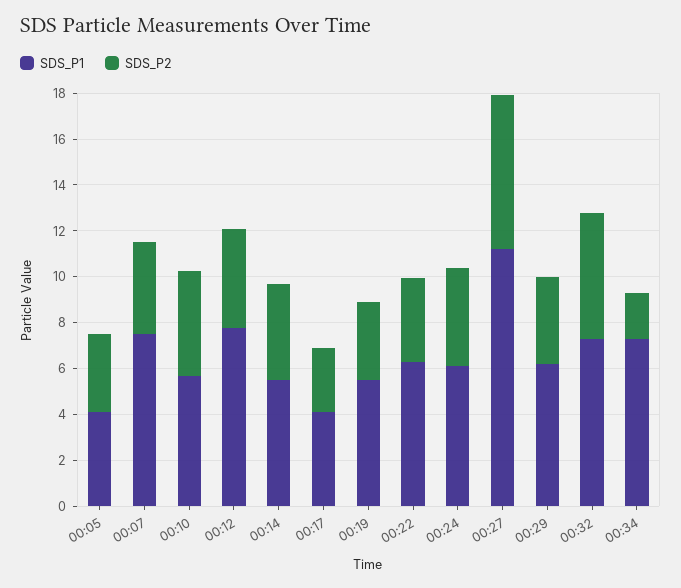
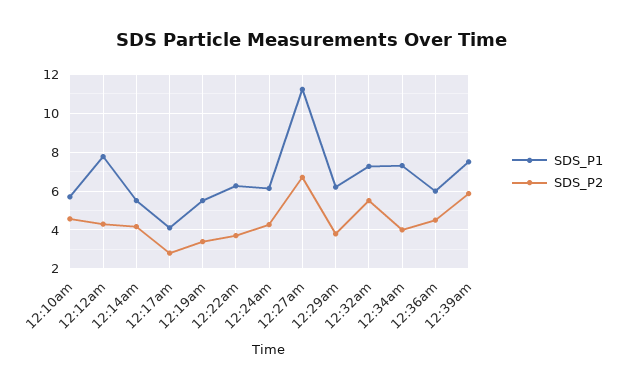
SDS_P1, 00:05: 4 -> none
SDS_P2, 00:05: 3.5 -> none
SDS_P1, 00:07: 7.5 -> none
SDS_P2, 00:07: 4 -> none
SDS_P2, 00:34: 2 -> 4
SDS_P1, 12:36am: none -> 6
SDS_P2, 12:36am: none -> 4.5
SDS_P1, 12:39am: none -> 7.5
SDS_P2, 12:39am: none -> 6

